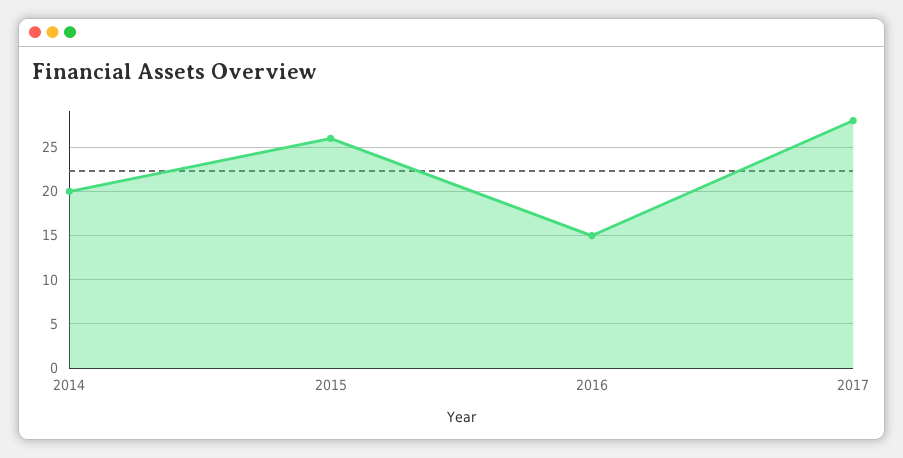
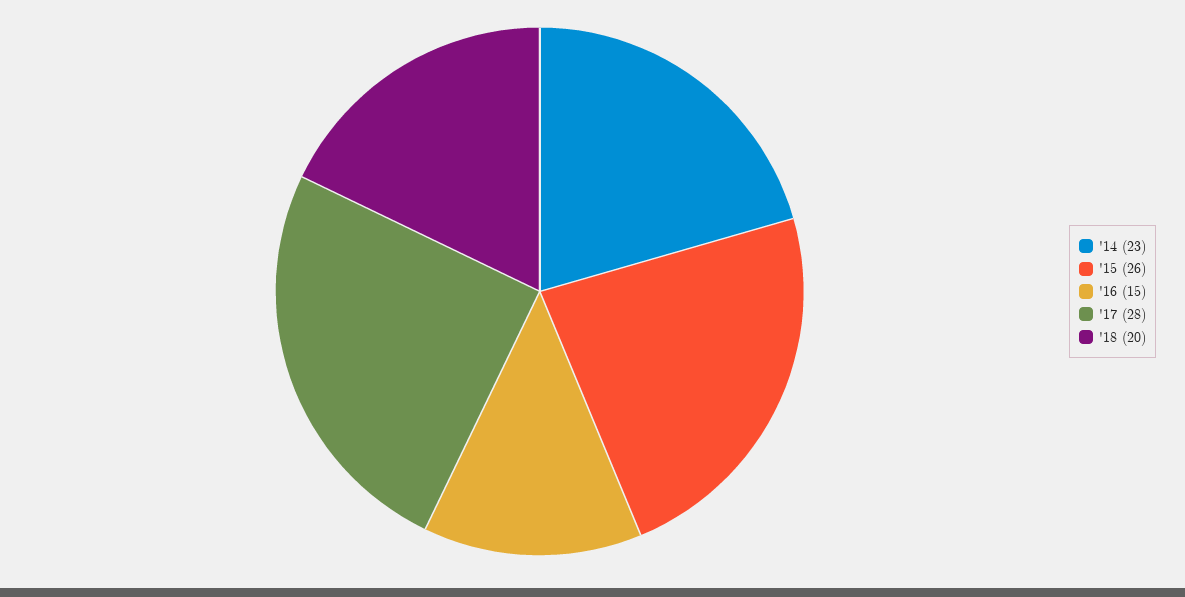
2014: 20 -> 23
'18: none -> 20

